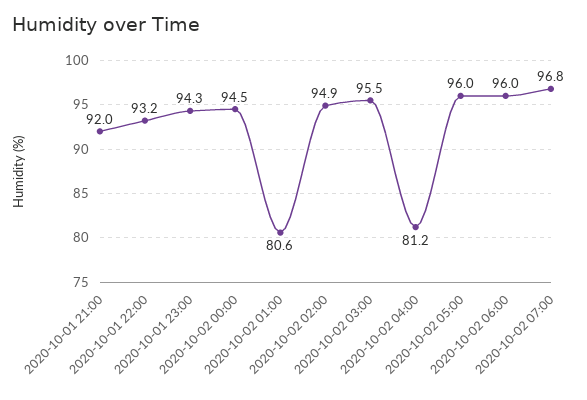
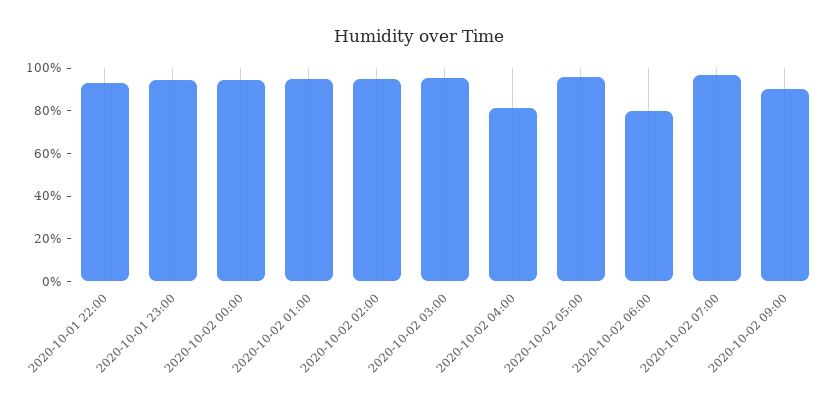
2020-10-01 21:00: 92 -> none
2020-10-02 01:00: 80.6 -> 95
2020-10-02 06:00: 96 -> 80
2020-10-02 09:00: none -> 90

